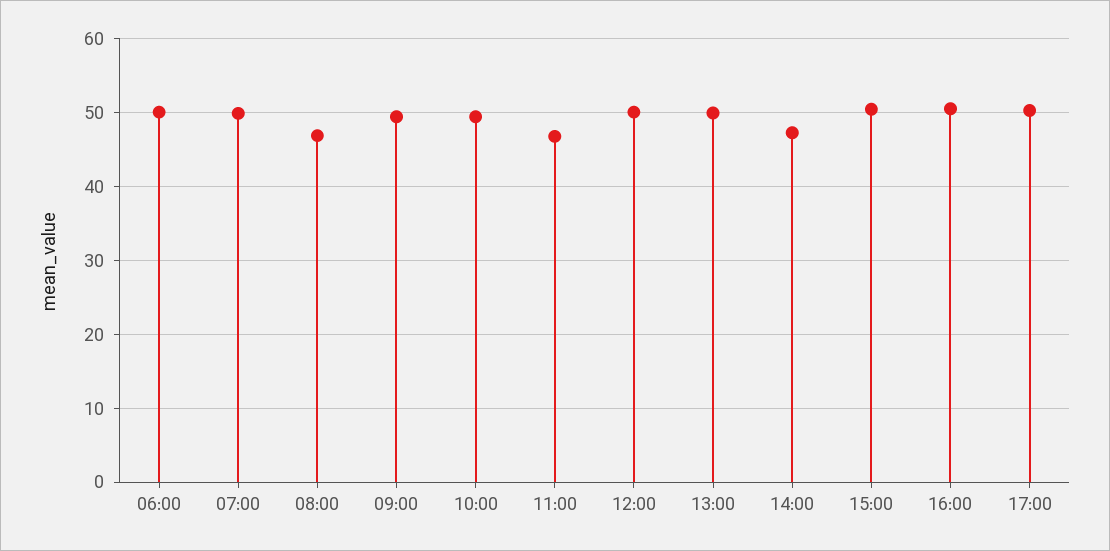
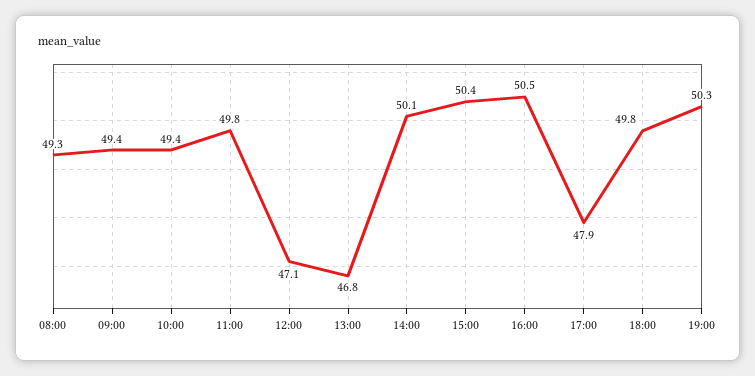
06:00: 50 -> none
07:00: 50 -> none
08:00: 47 -> 49.3
11:00: 47 -> 49.8
12:00: 50 -> 47.1
13:00: 50 -> 46.8
14:00: 47 -> 50.1
17:00: 50 -> 47.9
18:00: none -> 49.8
19:00: none -> 50.3

